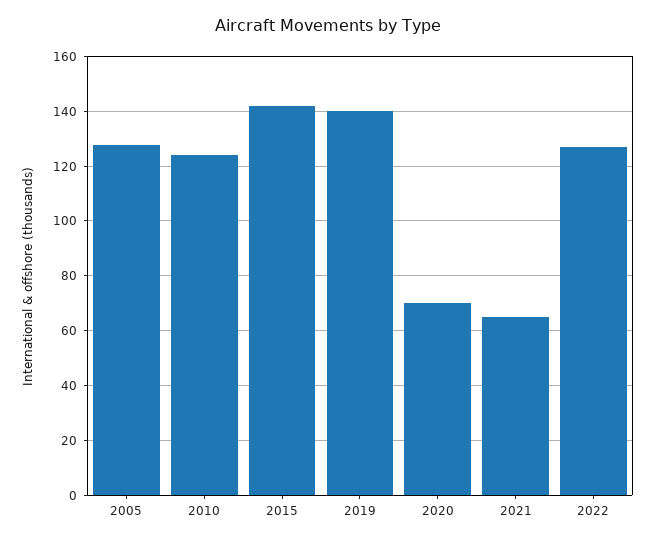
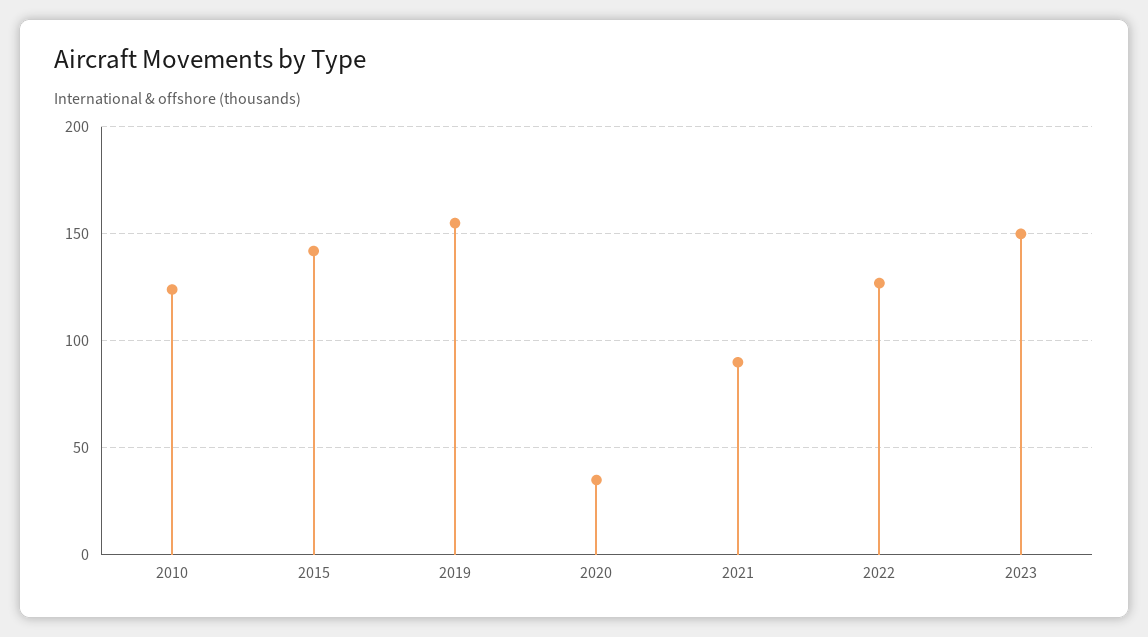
2005: 127.5 -> none
2019: 140 -> 155
2020: 70 -> 35
2021: 65 -> 90
2023: none -> 150

